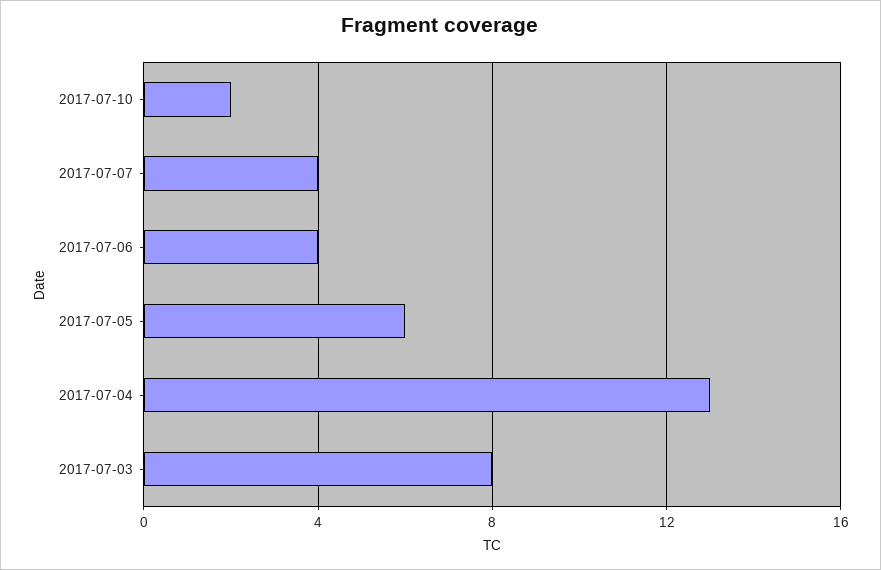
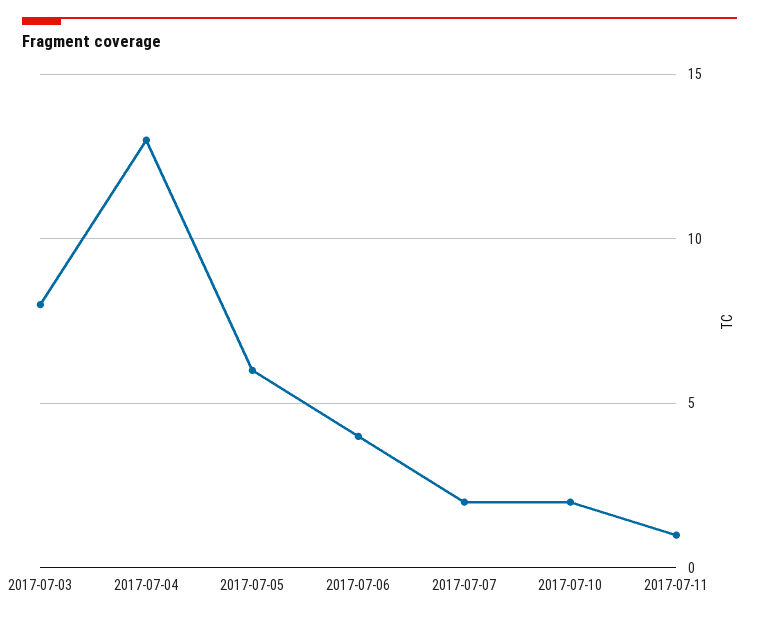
2017-07-07: 4 -> 2
2017-07-11: none -> 1

